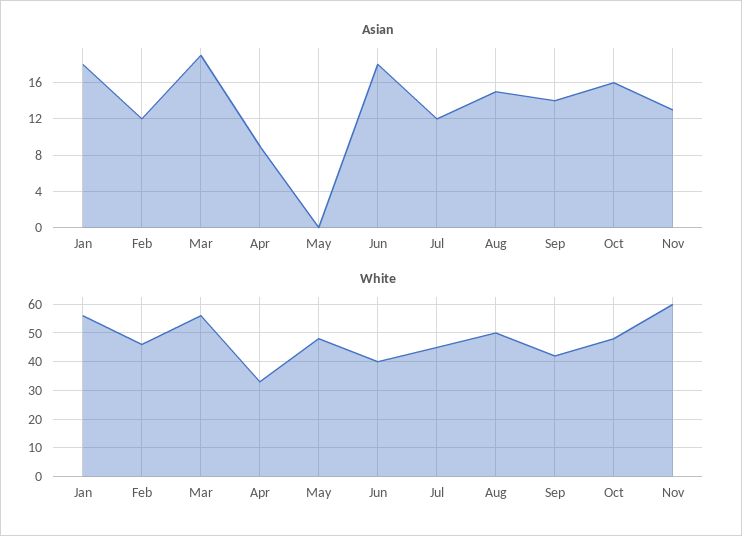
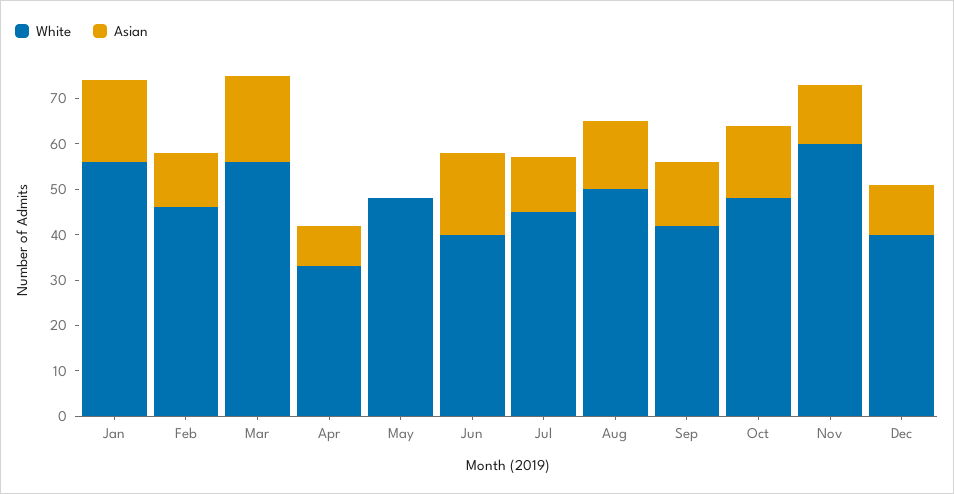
White, Dec: none -> 40
Asian, Dec: none -> 10

